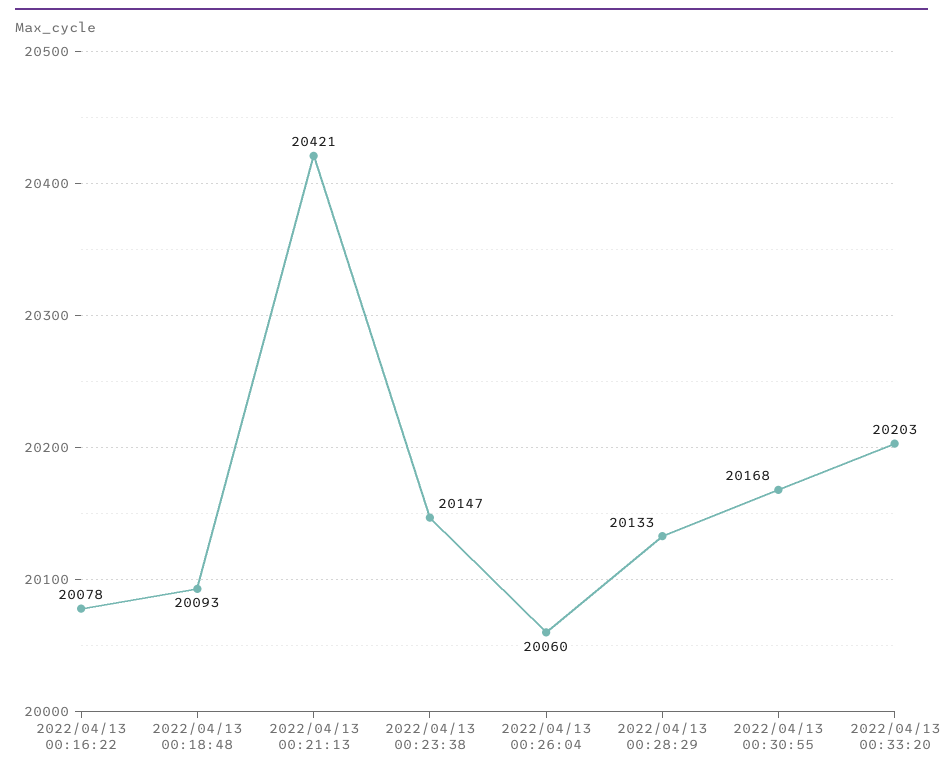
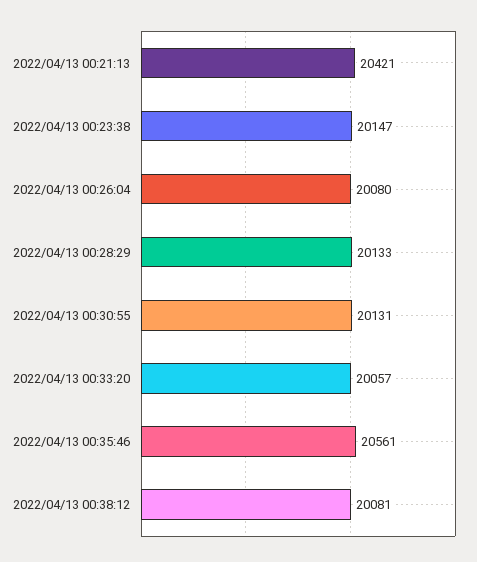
2022/04/13 00:16:22: 20078 -> none
2022/04/13 00:18:48: 20093 -> none
2022/04/13 00:26:04: 20060 -> 20080
2022/04/13 00:30:55: 20168 -> 20131
2022/04/13 00:33:20: 20203 -> 20057
2022/04/13 00:35:46: none -> 20561
2022/04/13 00:38:12: none -> 20081

